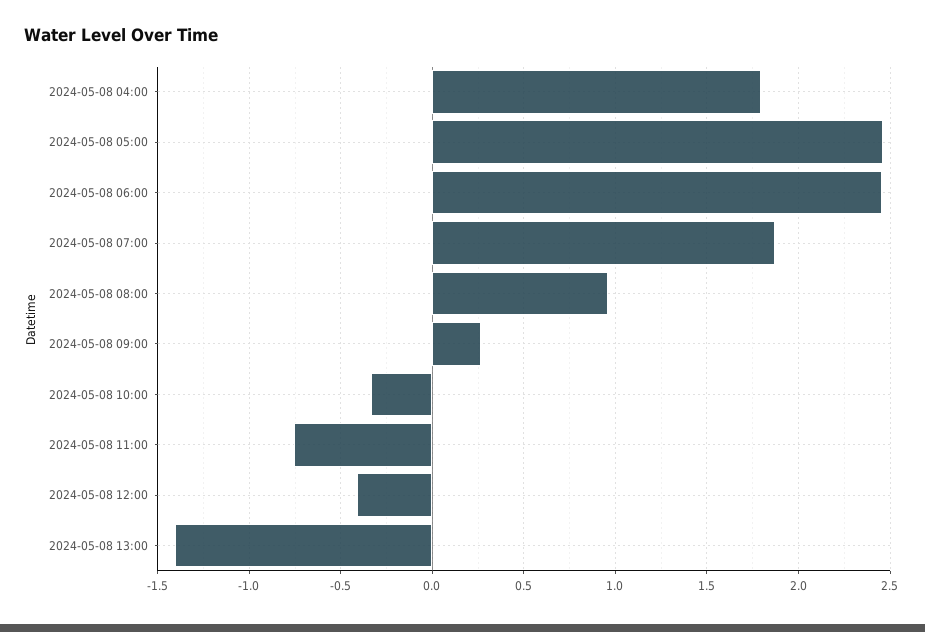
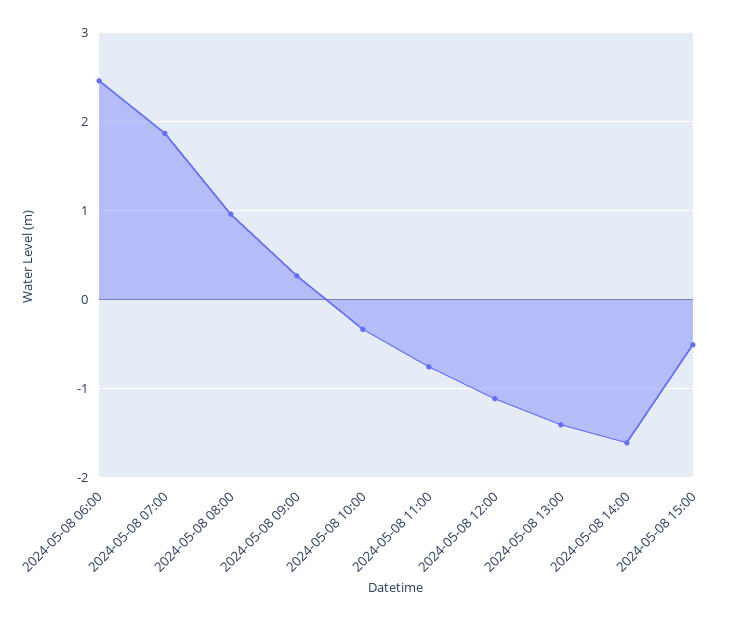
2024-05-08 04:00: 1.8 -> none
2024-05-08 05:00: 2.45 -> none
2024-05-08 12:00: -0.4 -> -1.1
2024-05-08 14:00: none -> -1.6
2024-05-08 15:00: none -> -0.5

